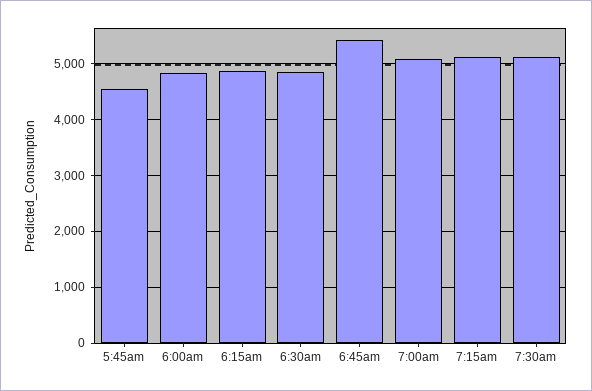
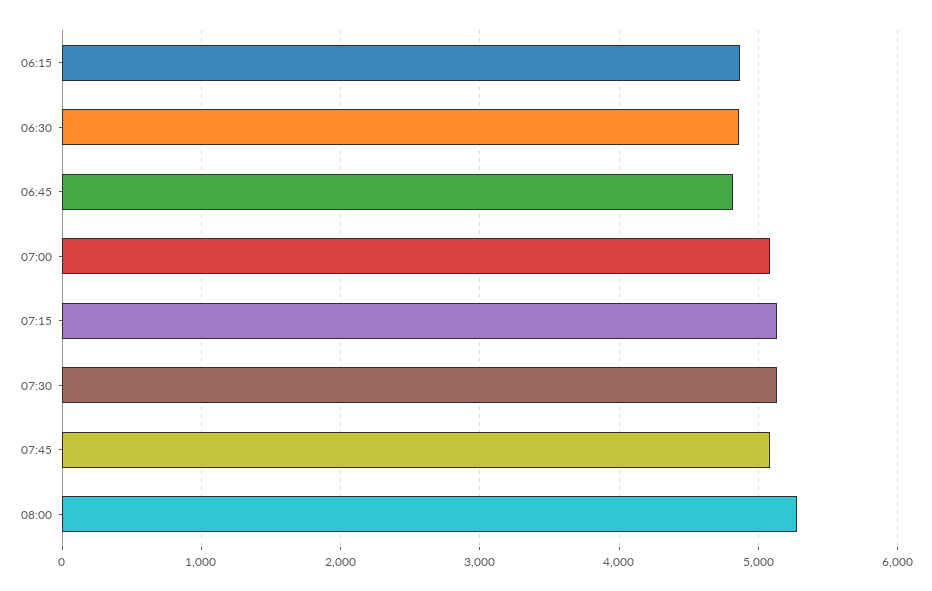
5:45am: 4600 -> none
6:00am: 4800 -> none
6:45am: 5400 -> 4800
07:45: none -> 5100
08:00: none -> 5300

